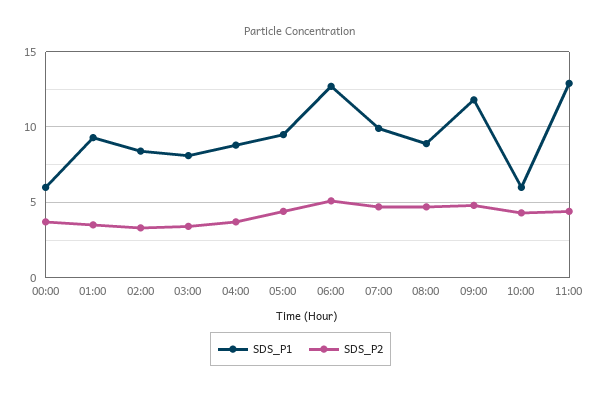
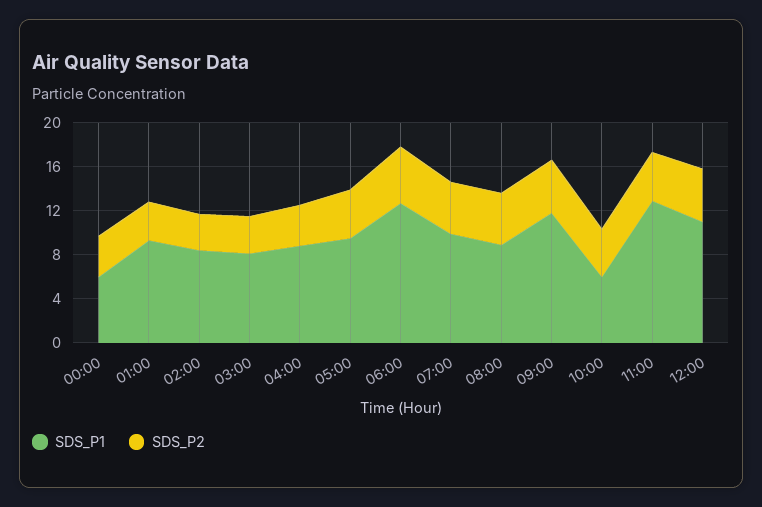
SDS_P1, 12:00: none -> 11
SDS_P2, 12:00: none -> 5

